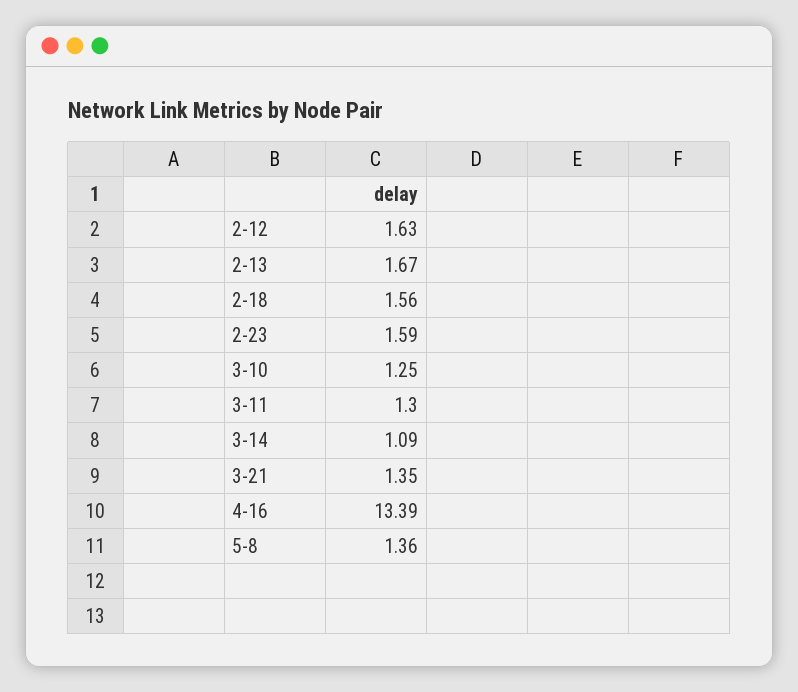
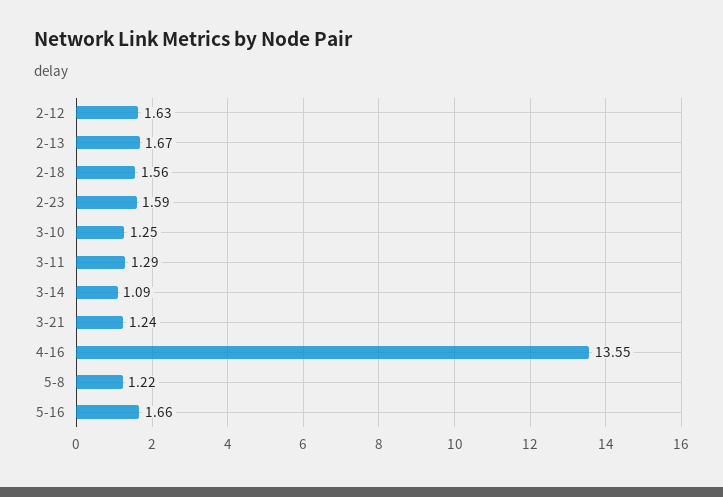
3-11: 1.3 -> 1.29
3-21: 1.35 -> 1.24
4-16: 13.39 -> 13.55
5-8: 1.36 -> 1.22
5-16: none -> 1.66

